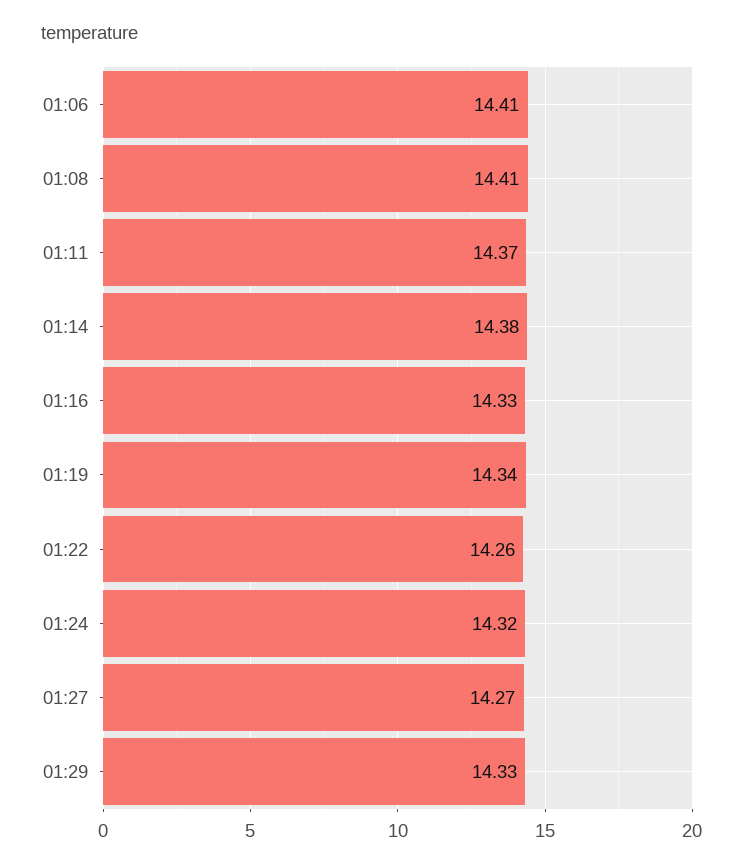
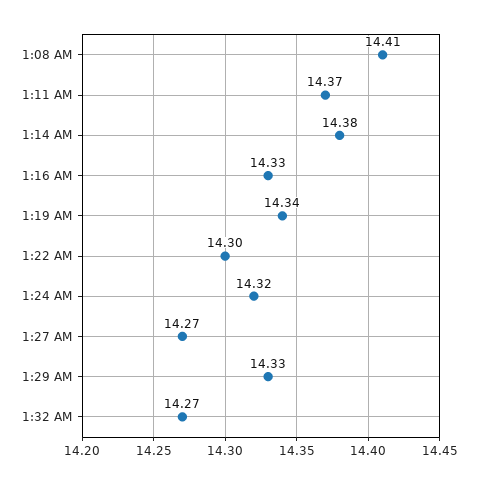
01:06: 14.41 -> none
01:22: 14.26 -> 14.3
1:32 AM: none -> 14.27

